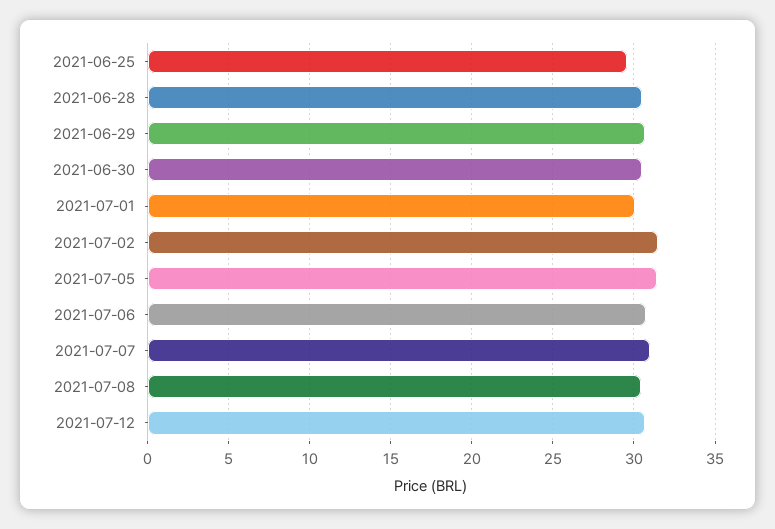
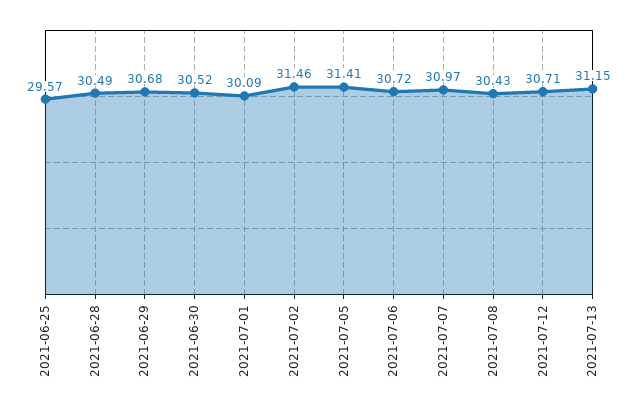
2021-07-13: none -> 31.15

